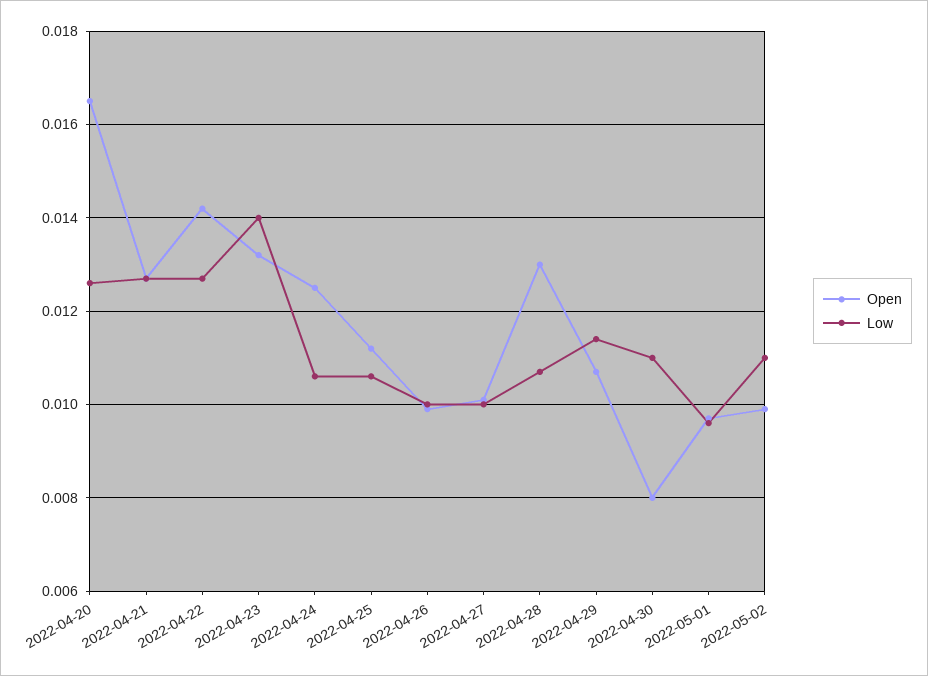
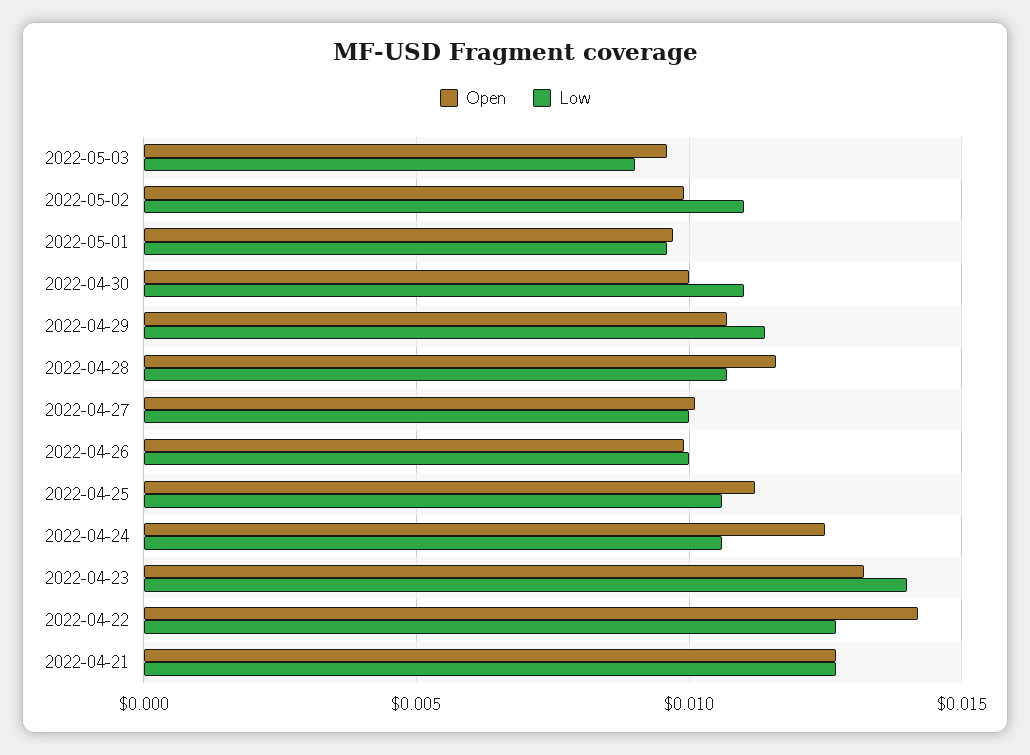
Open, 2022-04-20: 0.0165 -> none
Low, 2022-04-20: 0.0125 -> none
Open, 2022-04-28: 0.013 -> 0.0115
Open, 2022-04-30: 0.008 -> 0.01
Open, 2022-05-03: none -> 0.0095
Low, 2022-05-03: none -> 0.009

